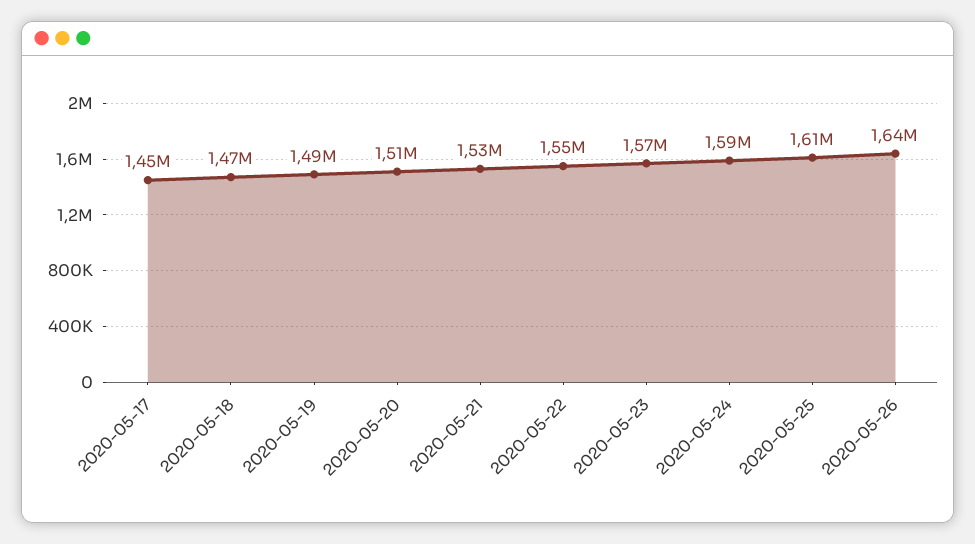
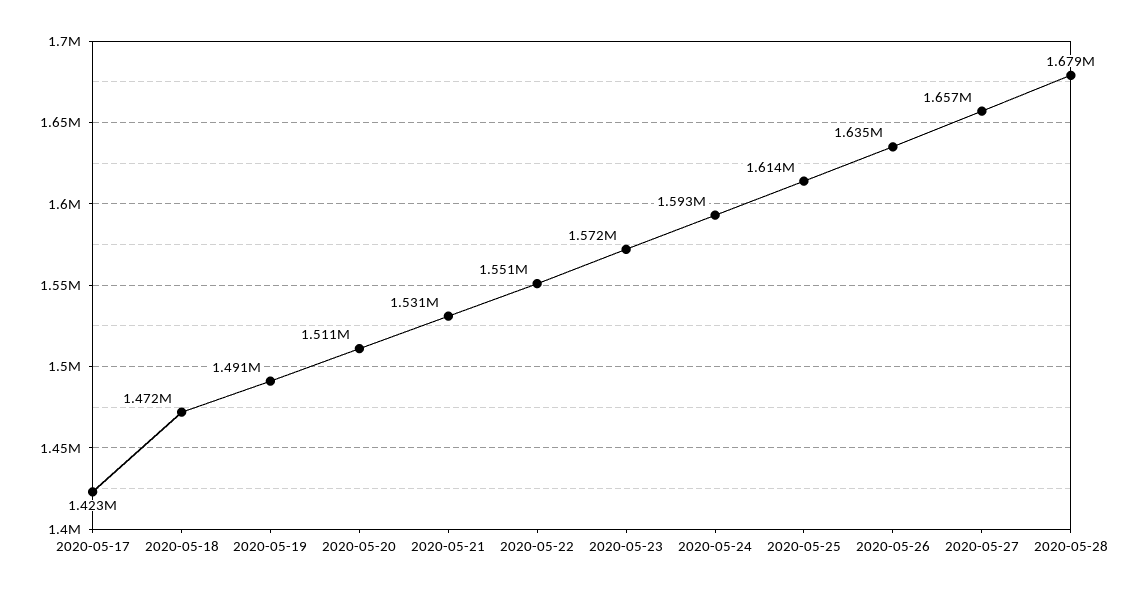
2020-05-17: 1450000 -> 1423000
2020-05-27: none -> 1657000
2020-05-28: none -> 1679000

